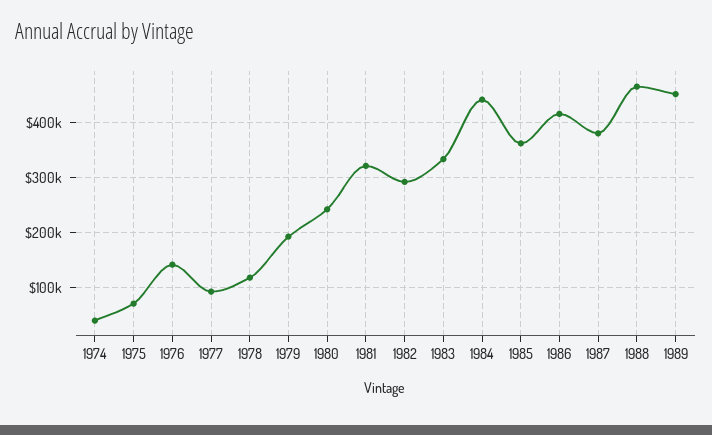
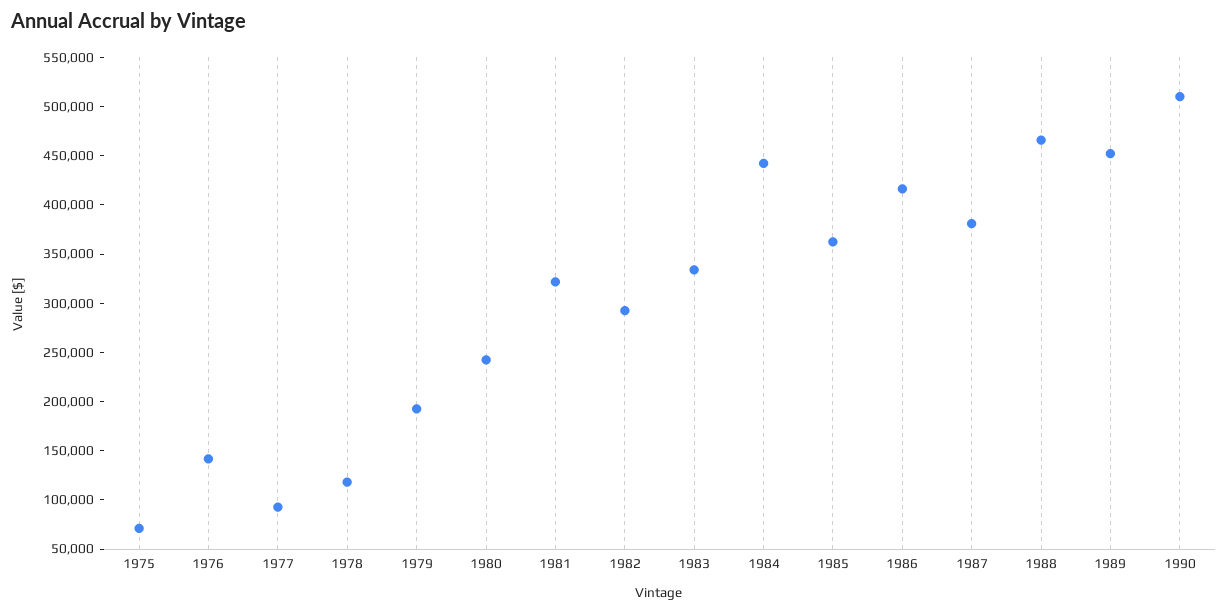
1974: 40000 -> none
1990: none -> 510000

